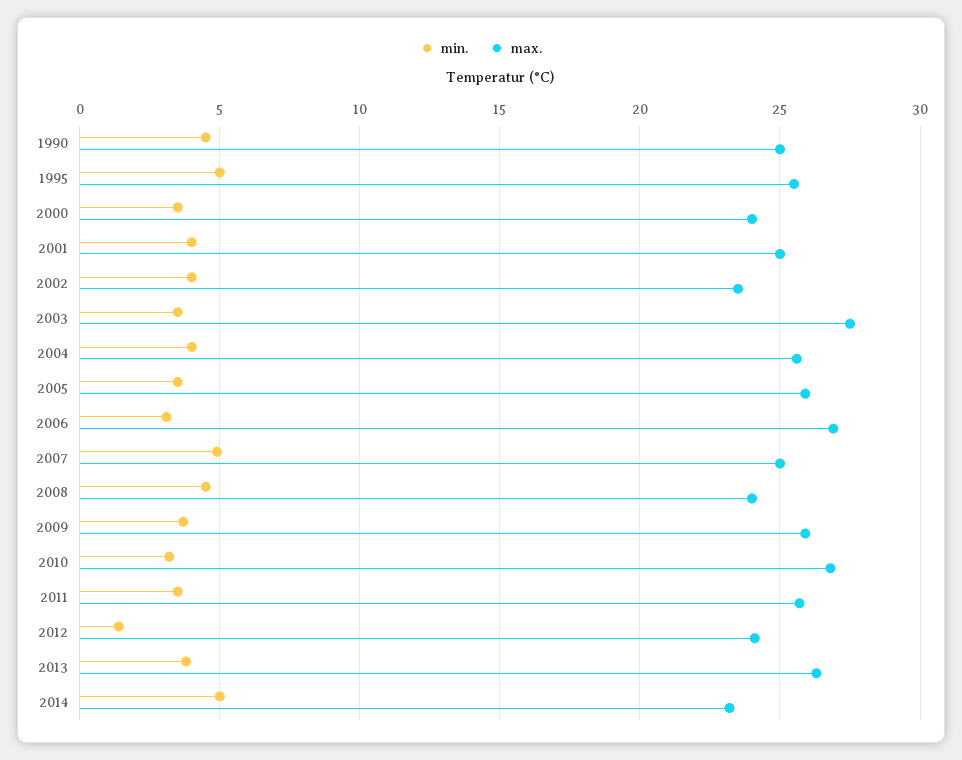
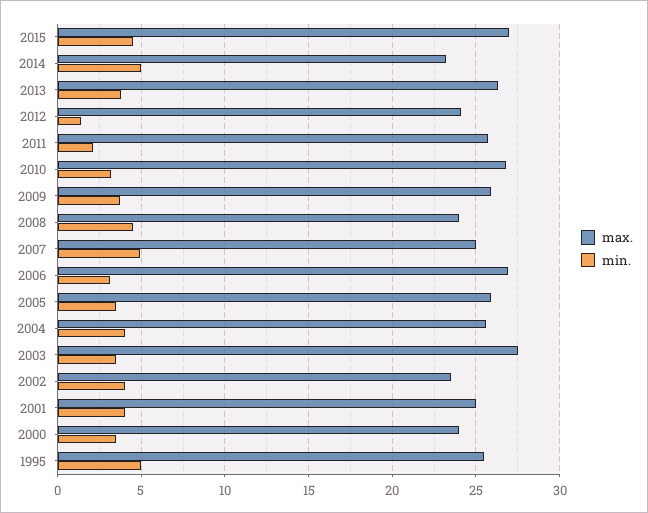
min., 1990: 4.5 -> none
max., 1990: 25 -> none
min., 2011: 3.5 -> 2
max., 2015: none -> 27
min., 2015: none -> 4.5

